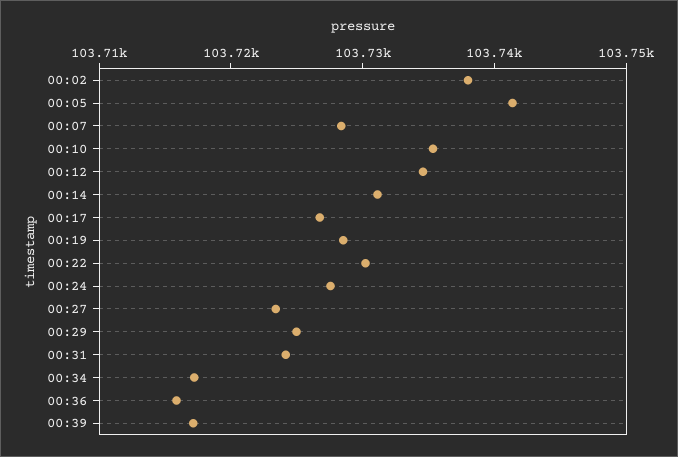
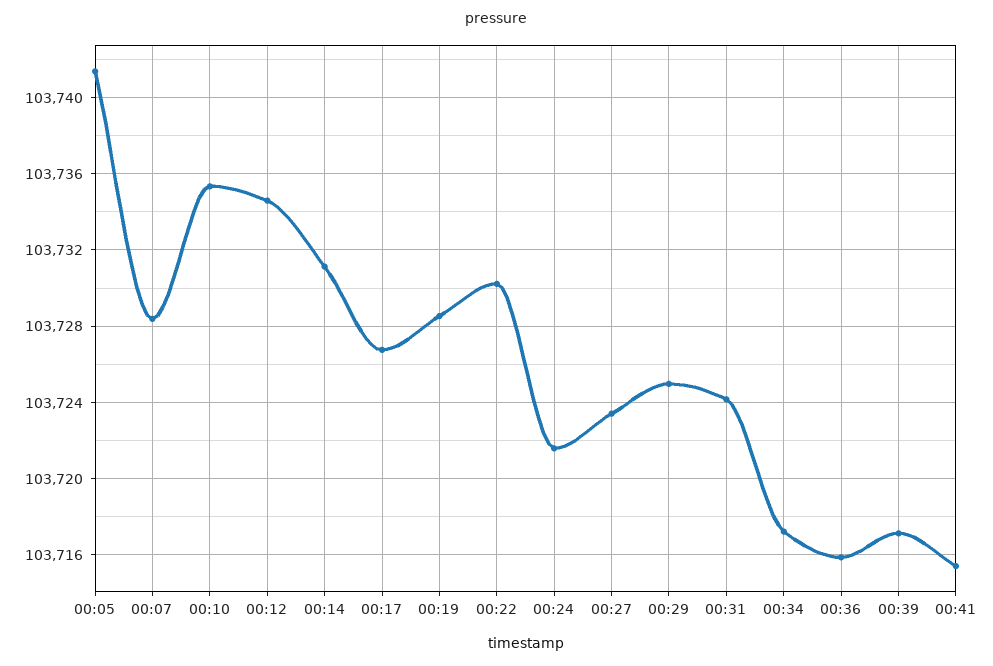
00:02: 103738 -> none
00:24: 103728 -> 103721.5
00:41: none -> 103715.5

